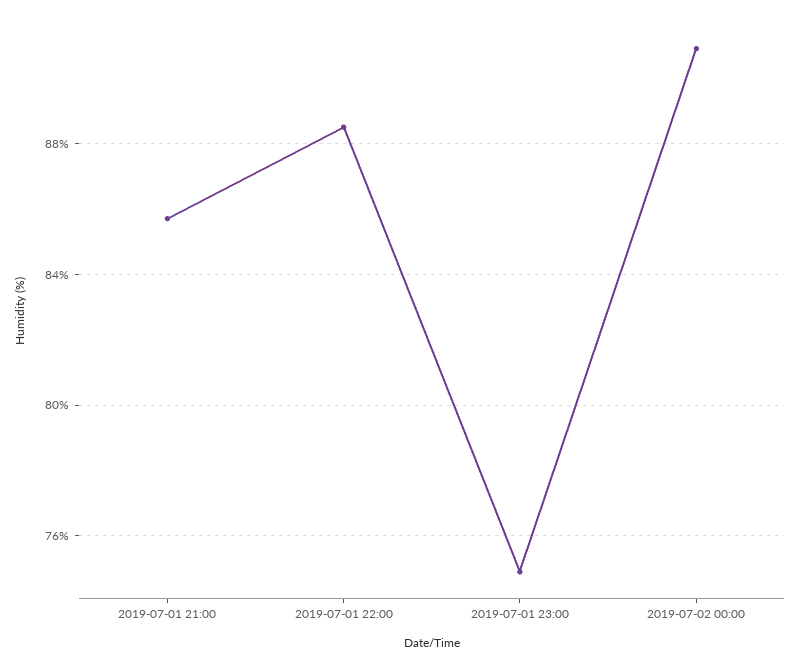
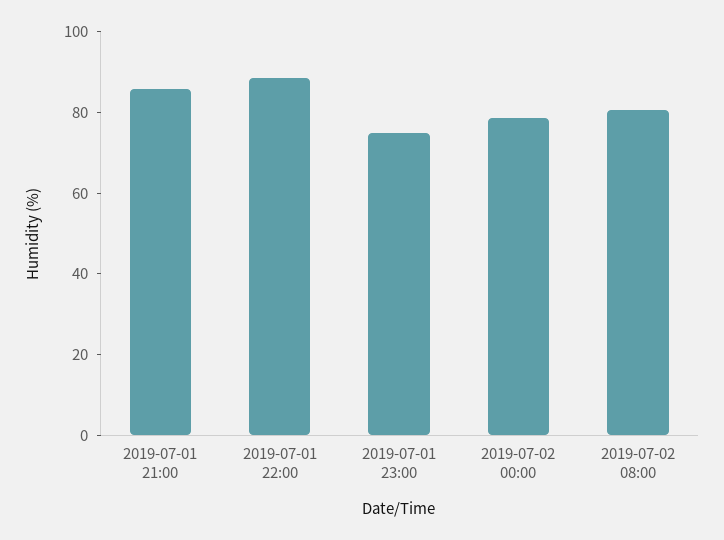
2019-07-02 00:00: 91 -> 80
2019-07-02 08:00: none -> 80

